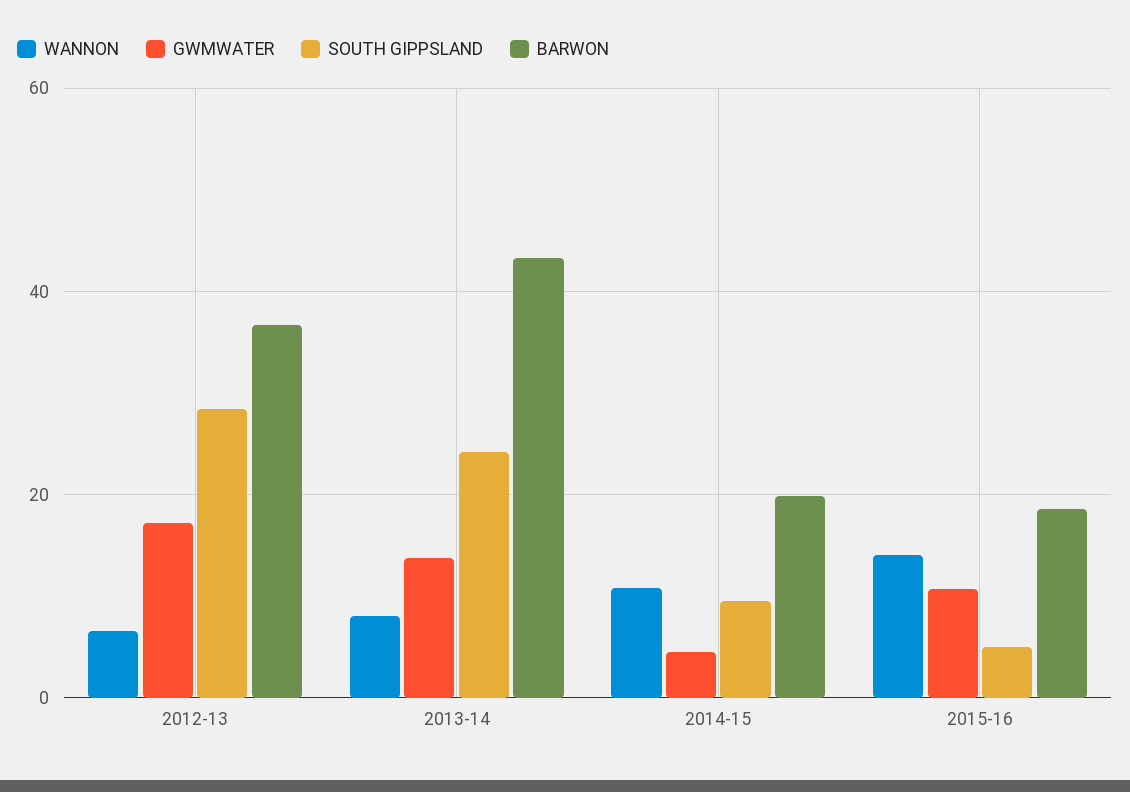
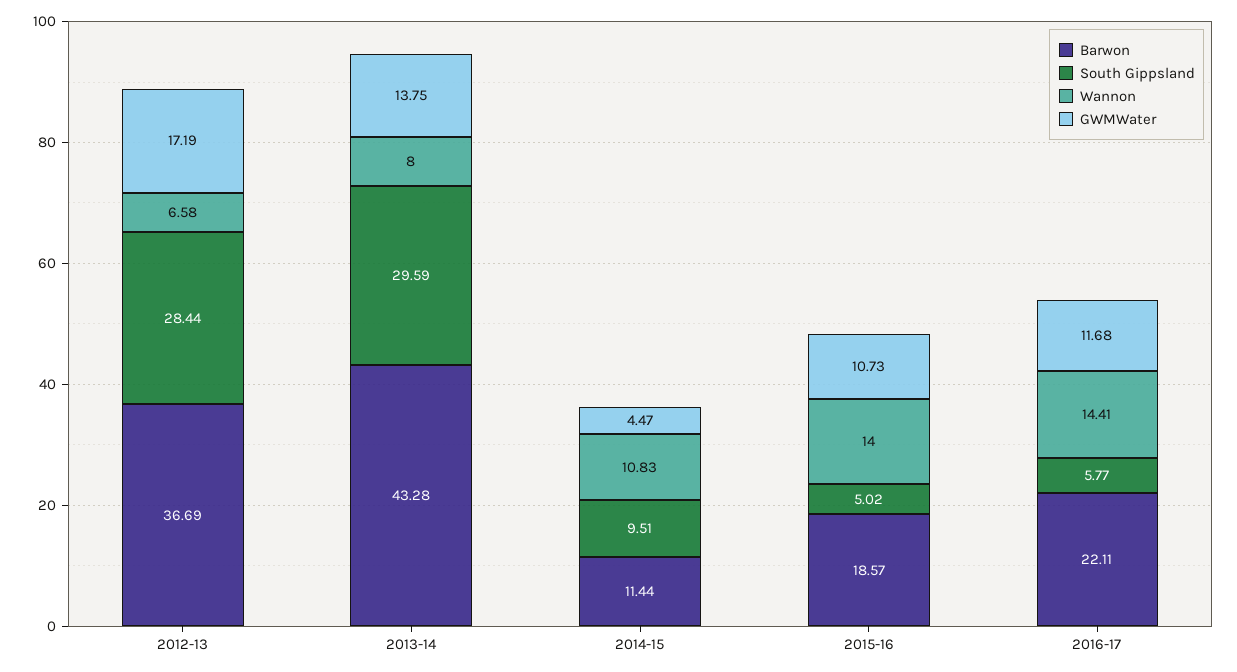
SOUTH GIPPSLAND, 2013-14: 24 -> 29.59
BARWON, 2014-15: 20 -> 11.44
BARWON, 2016-17: none -> 22.11
SOUTH GIPPSLAND, 2016-17: none -> 5.77
WANNON, 2016-17: none -> 14.41
GWMWATER, 2016-17: none -> 11.68

